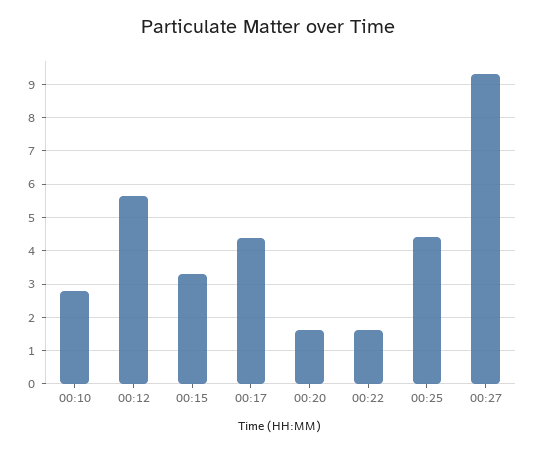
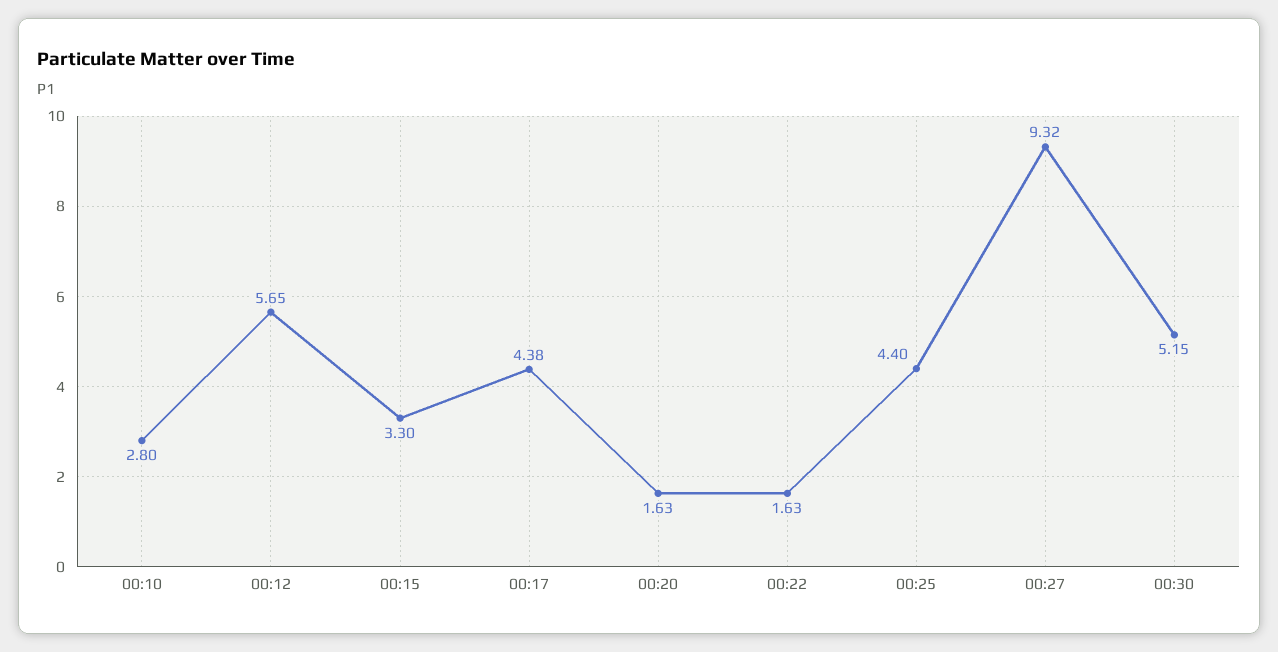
00:30: none -> 5.15

